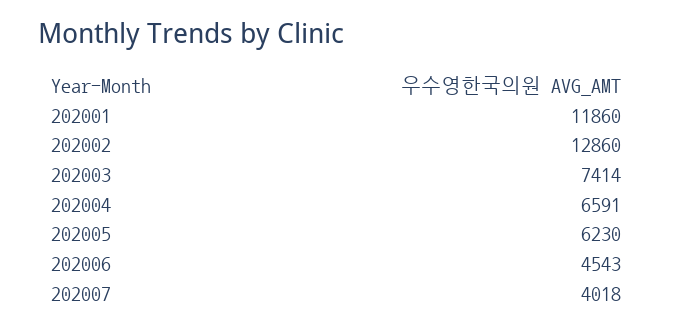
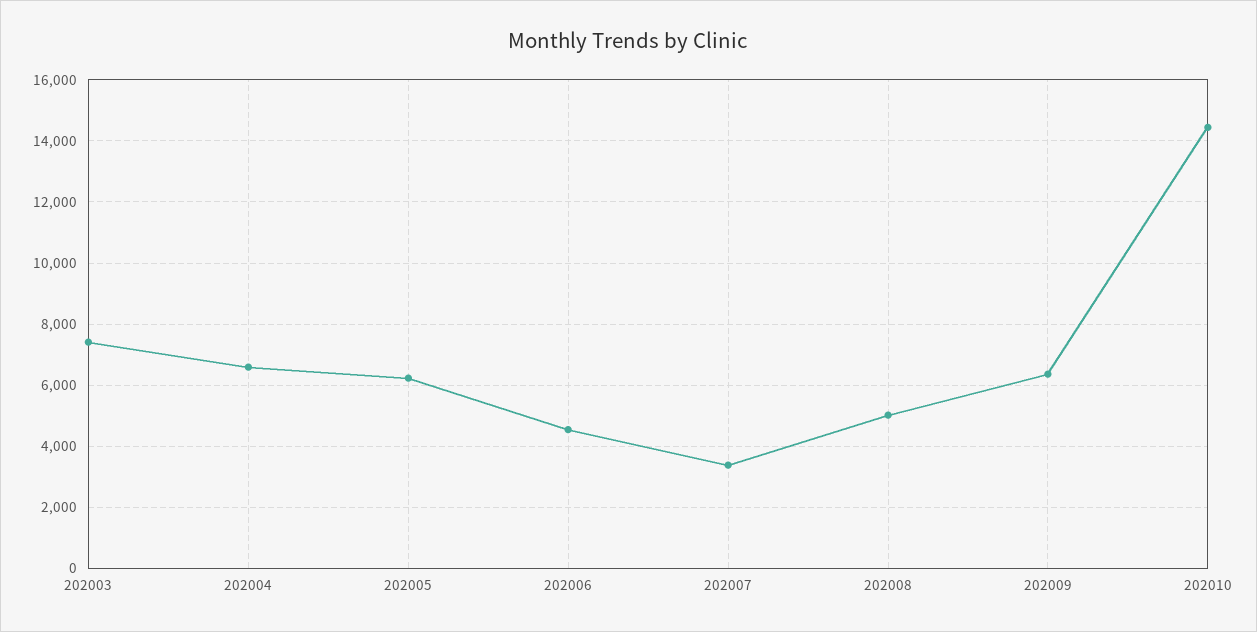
202001: 11860 -> none
202002: 12860 -> none
202007: 4018 -> 3400
202008: none -> 5000
202009: none -> 6400
202010: none -> 14400

